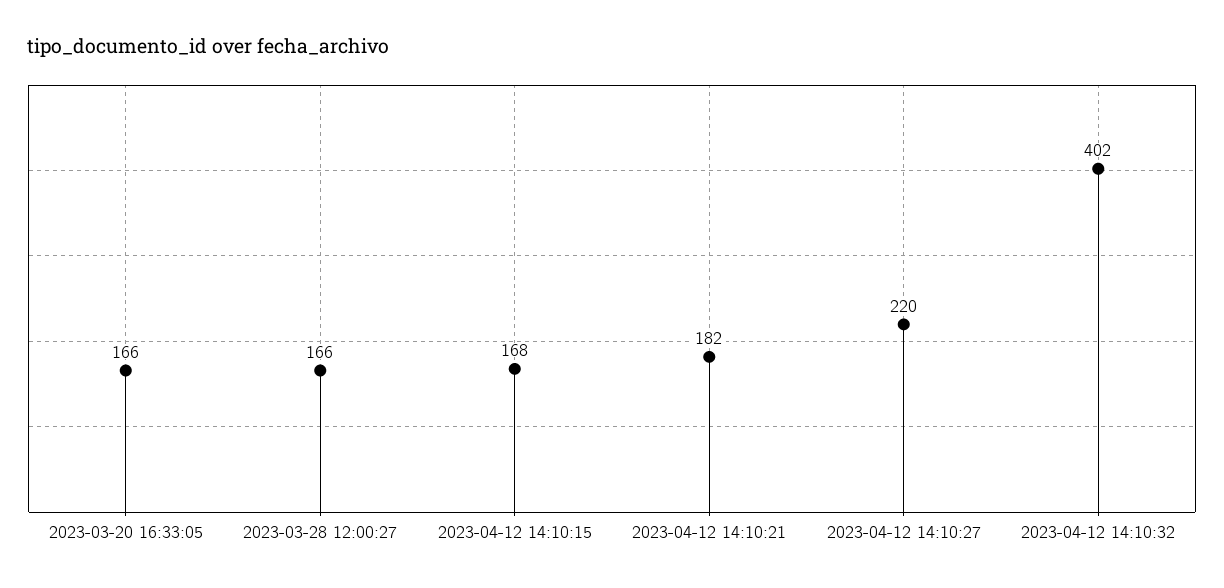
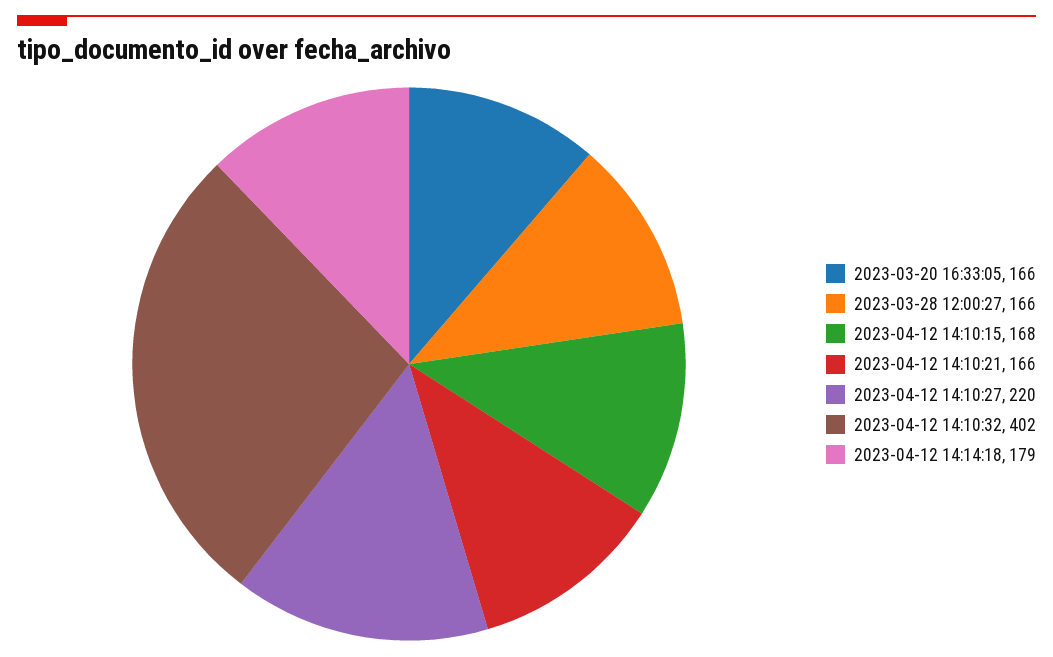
2023-04-12 14:10:21: 182 -> 166
2023-04-12 14:14:18: none -> 179

